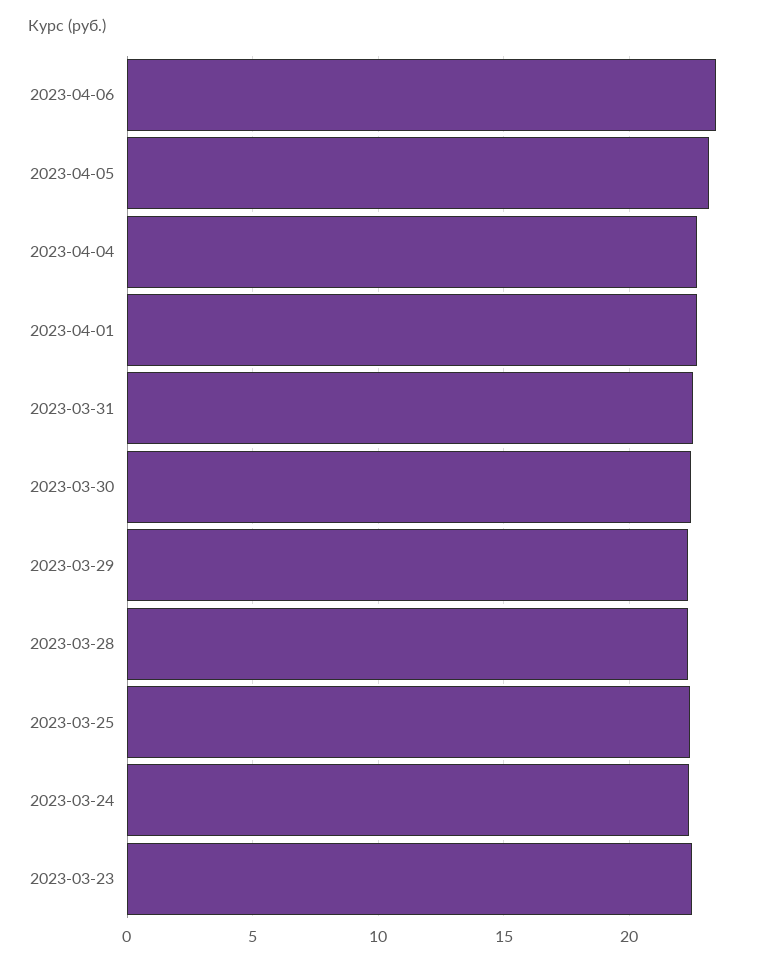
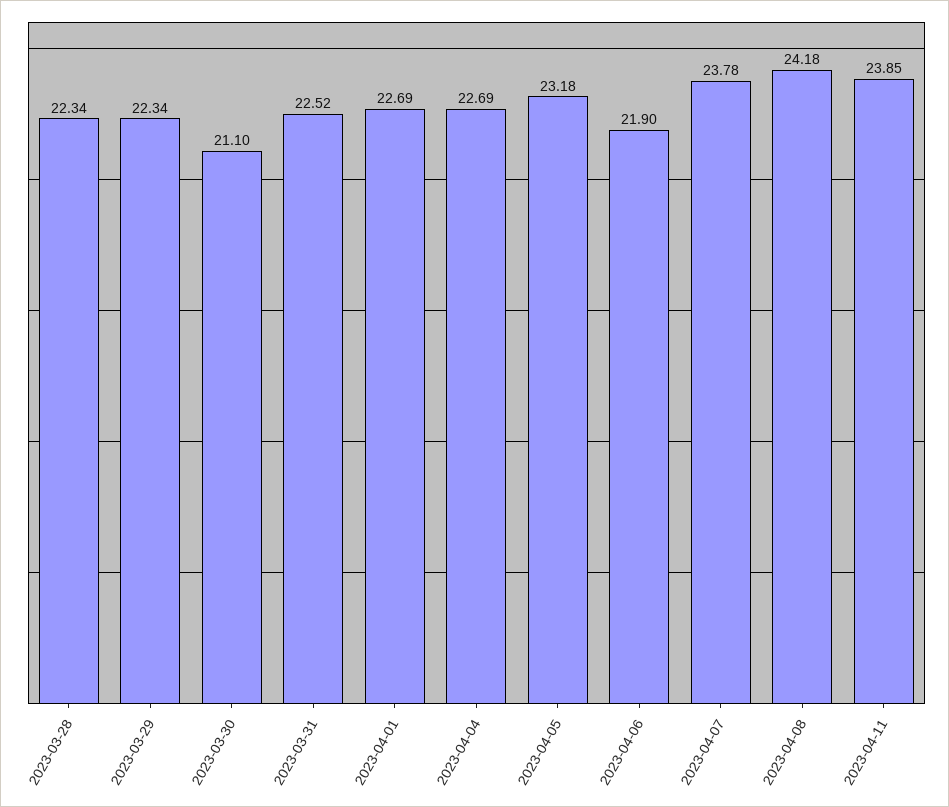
2023-04-06: 23.5 -> 21.9
2023-03-30: 22.5 -> 21.1
2023-03-25: 22.5 -> none
2023-03-24: 22.5 -> none
2023-03-23: 22.5 -> none
2023-04-07: none -> 23.78
2023-04-08: none -> 24.18
2023-04-11: none -> 23.85

